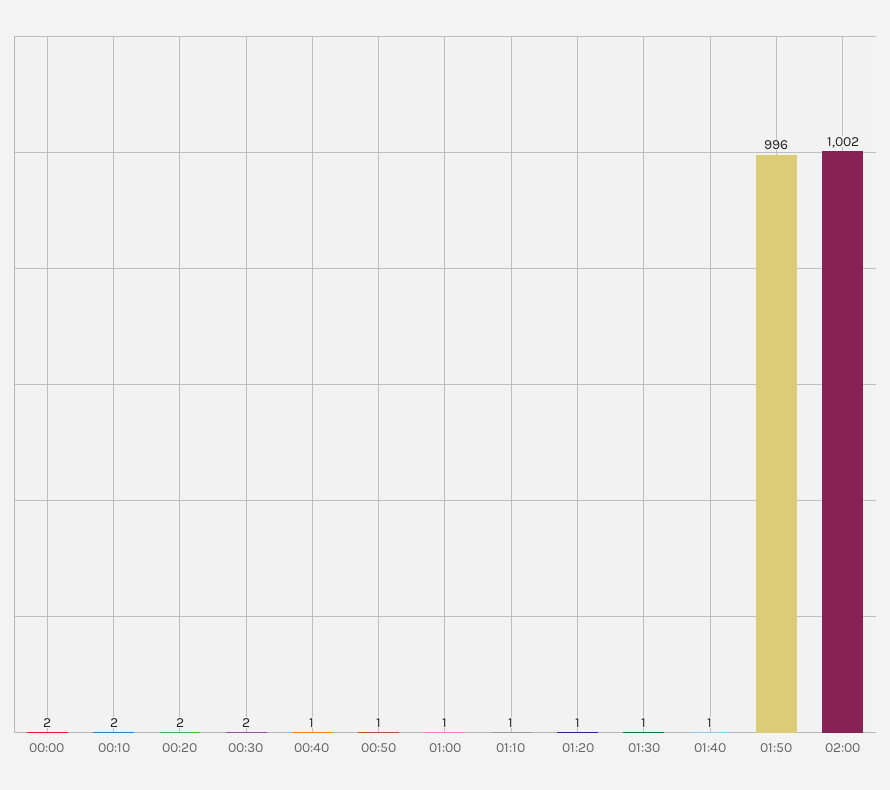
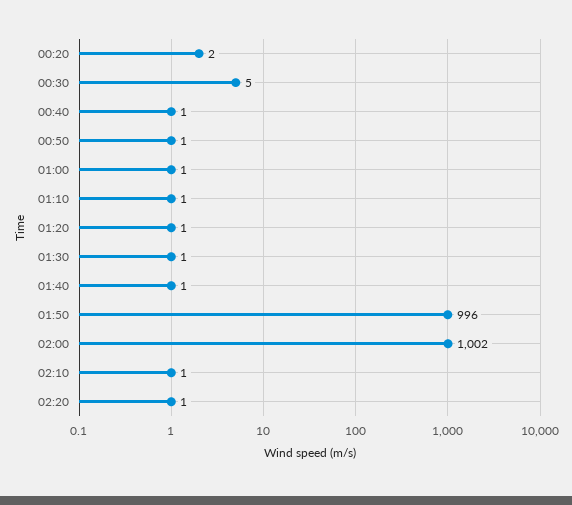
00:00: 2 -> none
00:10: 2 -> none
00:30: 2 -> 5
02:10: none -> 1
02:20: none -> 1

